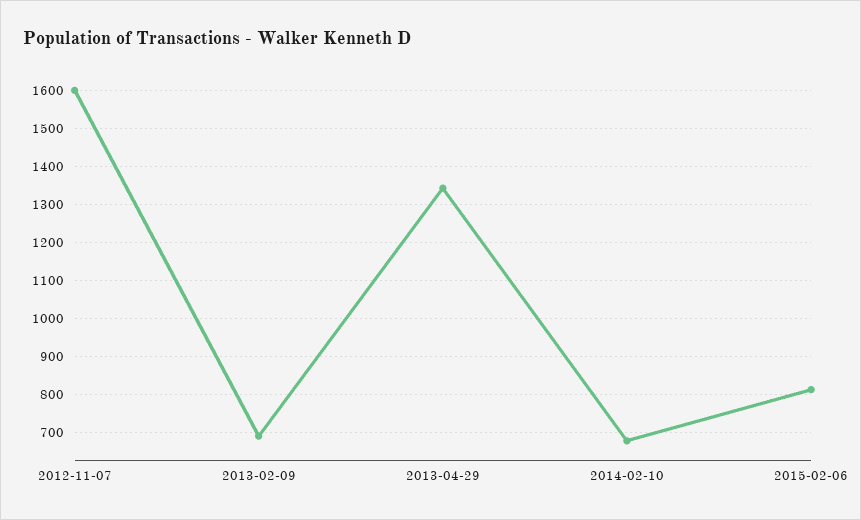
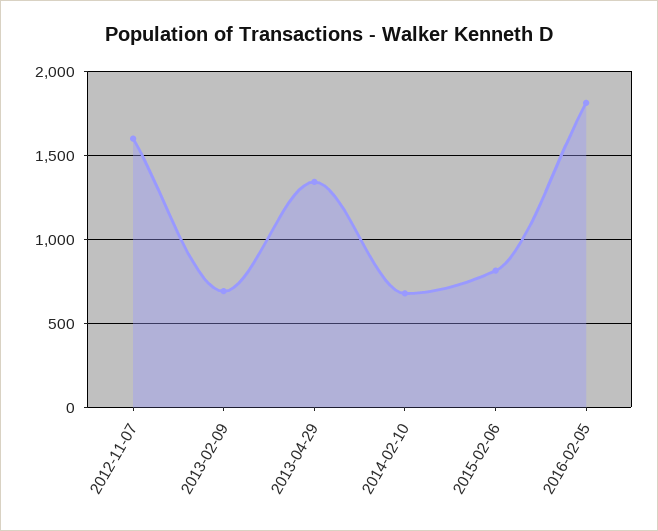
2016-02-05: none -> 1800

